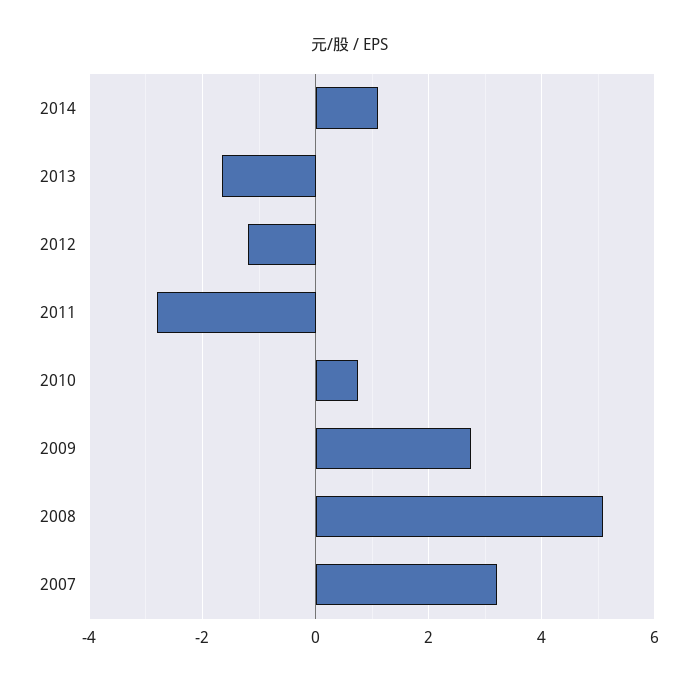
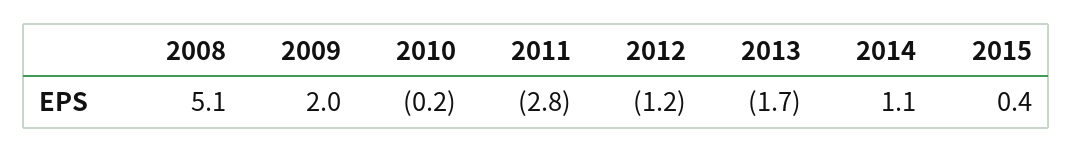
2010: 0.8 -> -0.2
2009: 2.8 -> 2
2007: 3.2 -> none
2015: none -> 0.4

